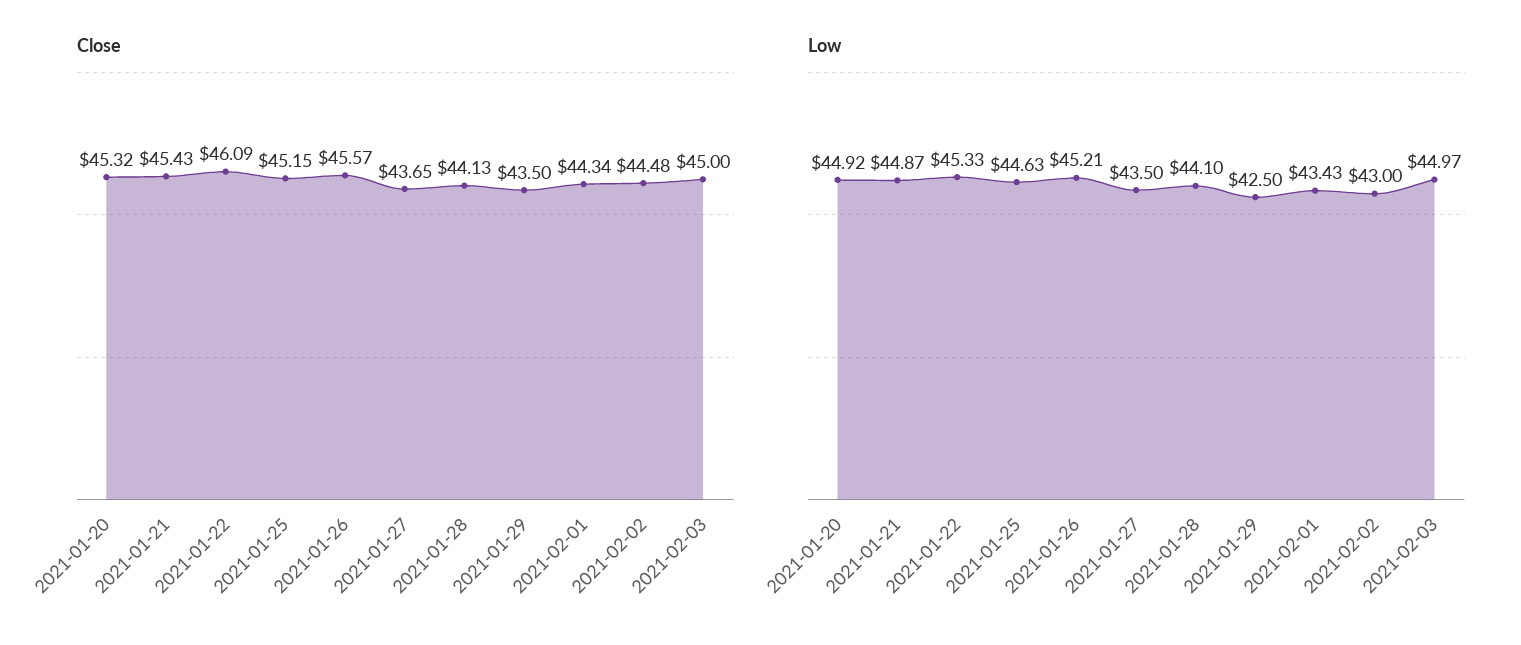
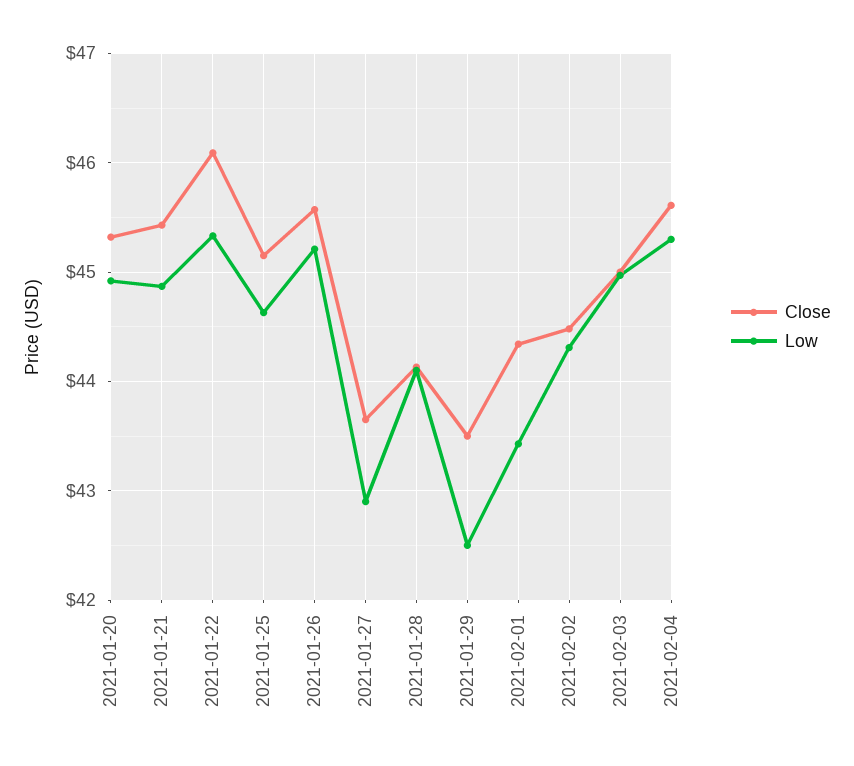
Low, 2021-01-27: 43.5 -> 42.9
Low, 2021-02-02: 43 -> 44.3
Close, 2021-02-04: none -> 45.6
Low, 2021-02-04: none -> 45.3

